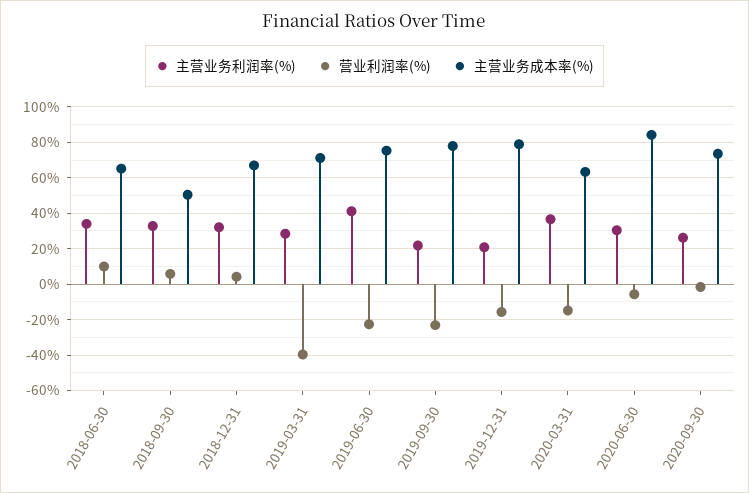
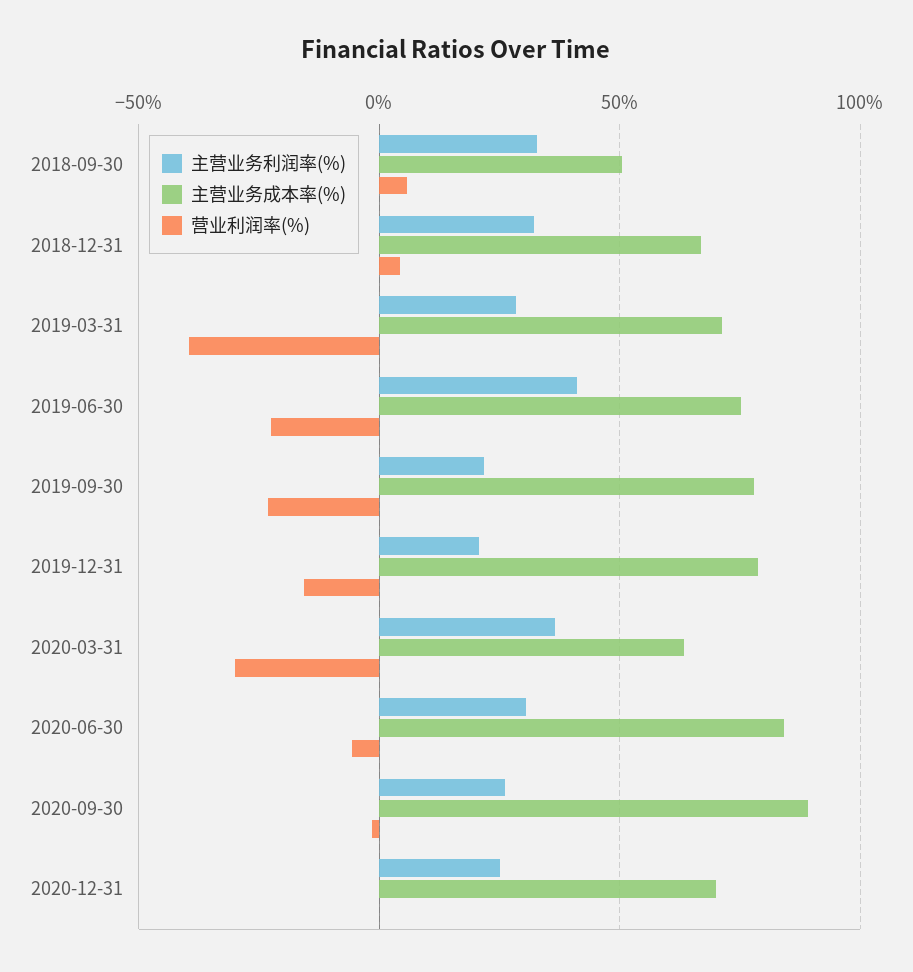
主营业务利润率(%), 2018-06-30: 35 -> none
营业利润率(%), 2018-06-30: 10 -> none
主营业务成本率(%), 2018-06-30: 65 -> none
营业利润率(%), 2020-03-31: -15 -> -30
主营业务成本率(%), 2020-09-30: 75 -> 90
主营业务利润率(%), 2020-12-31: none -> 25
主营业务成本率(%), 2020-12-31: none -> 70
营业利润率(%), 2020-12-31: none -> 0

